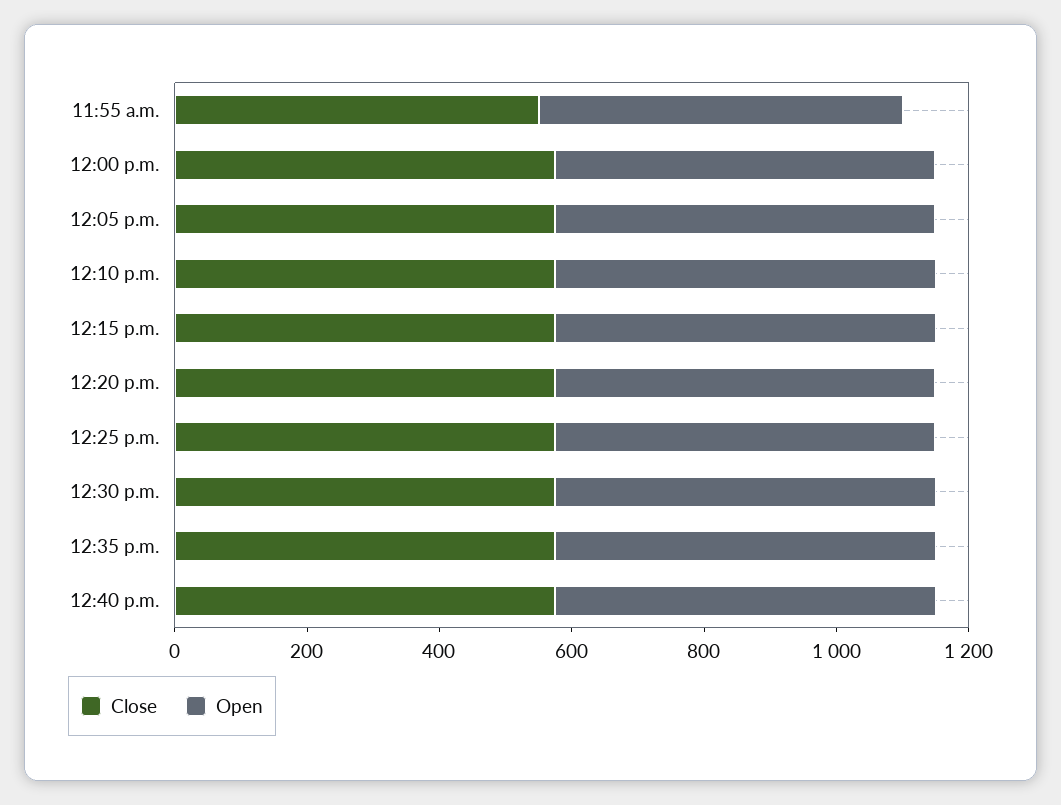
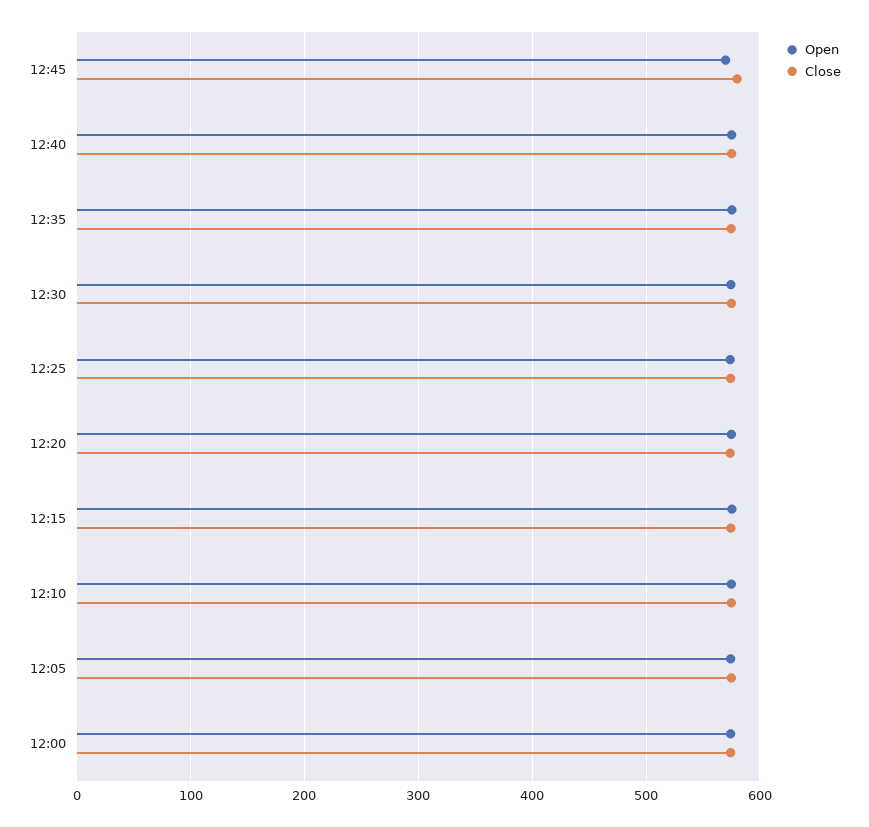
Close, 11:55 a.m.: 550 -> none
Open, 11:55 a.m.: 550 -> none
Open, 12:45: none -> 570
Close, 12:45: none -> 580

